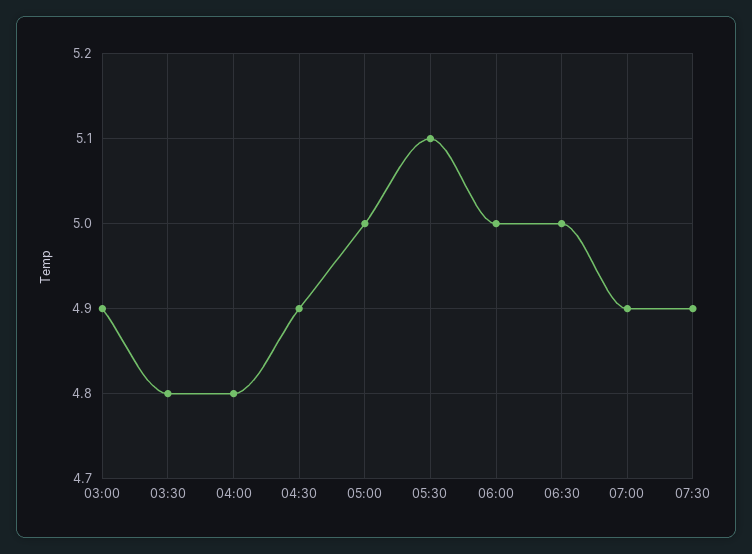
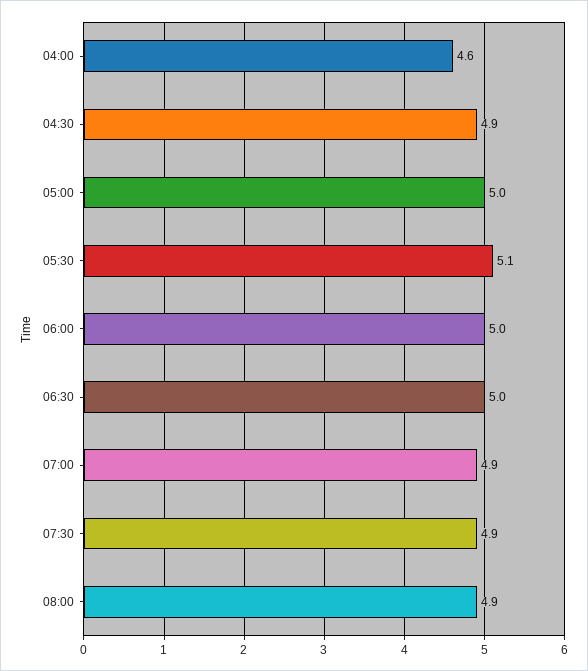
03:00: 4.9 -> none
03:30: 4.8 -> none
04:00: 4.8 -> 4.6
08:00: none -> 4.9

